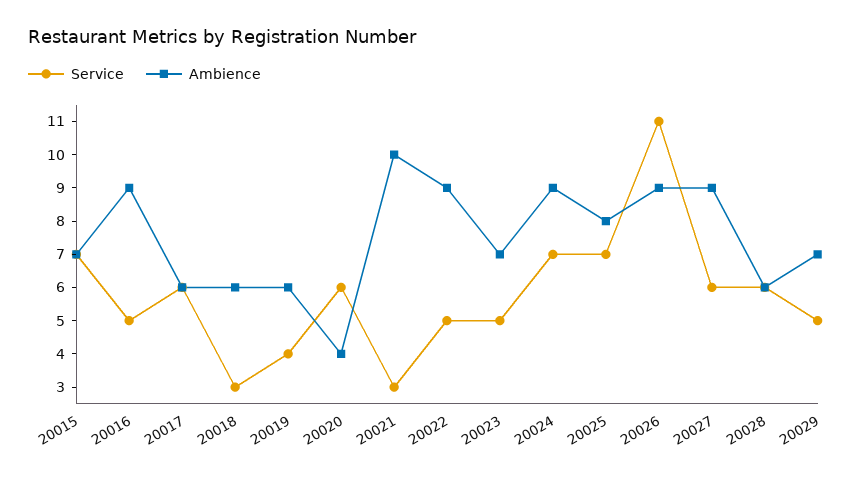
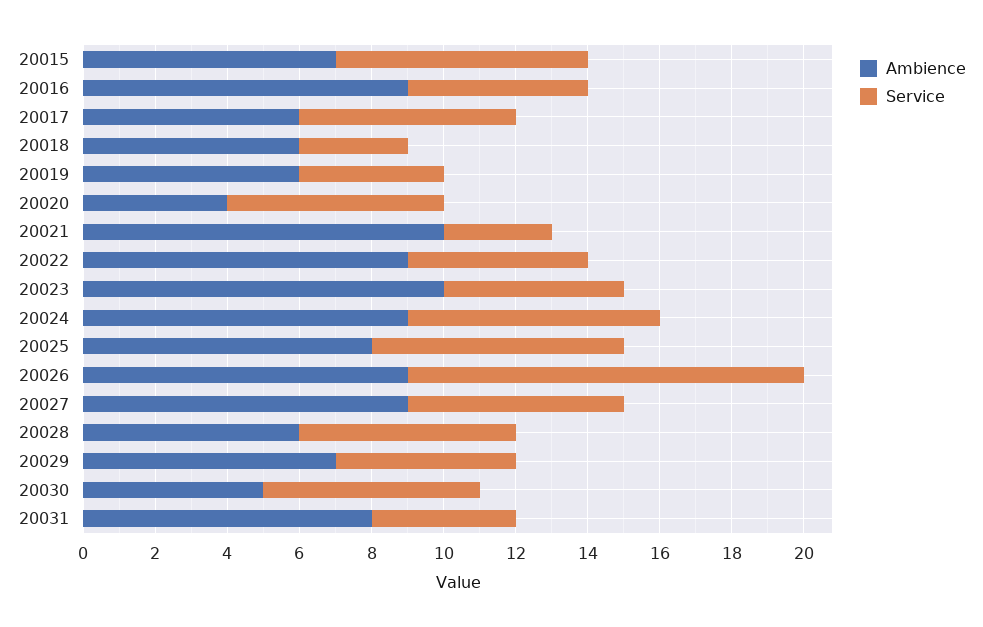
Ambience, 20023: 7 -> 10
Ambience, 20030: none -> 5
Service, 20030: none -> 6
Ambience, 20031: none -> 8
Service, 20031: none -> 4

